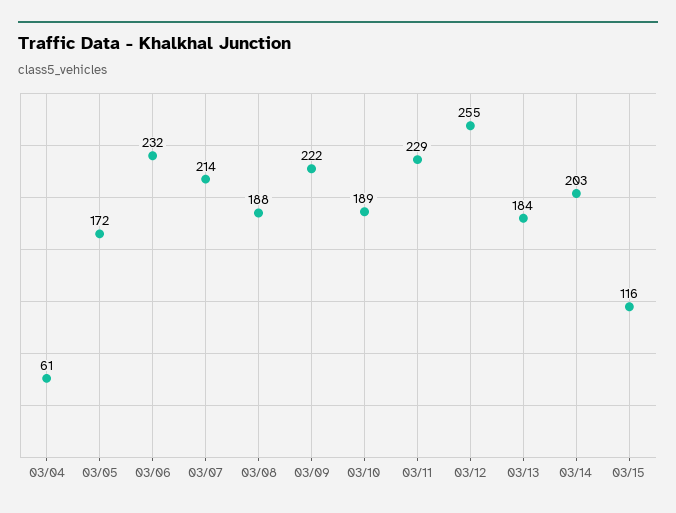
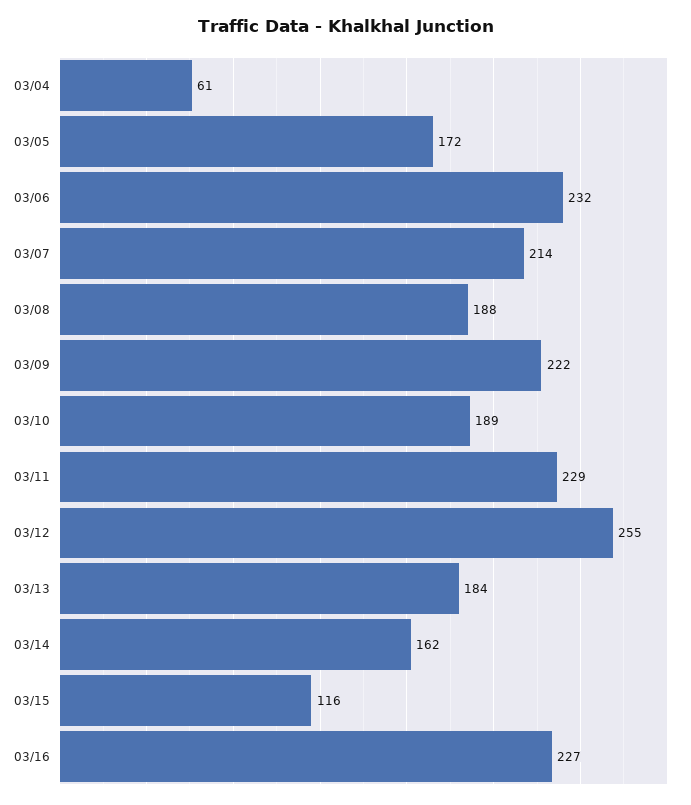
03/14: 203 -> 162
03/16: none -> 227

